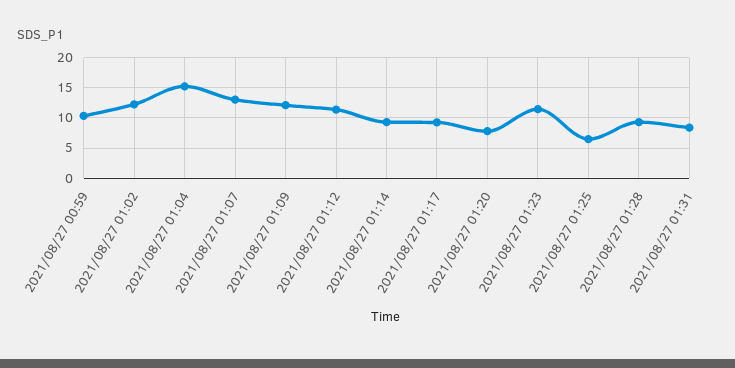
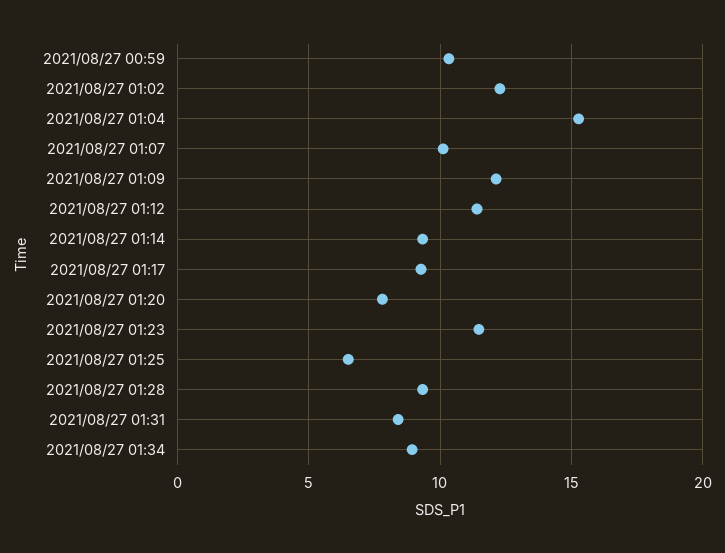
2021/08/27 01:07: 13 -> 10
2021/08/27 01:34: none -> 9

